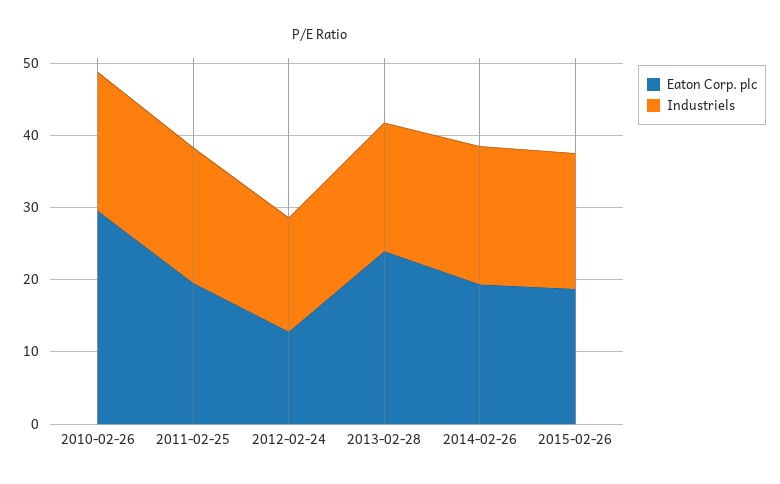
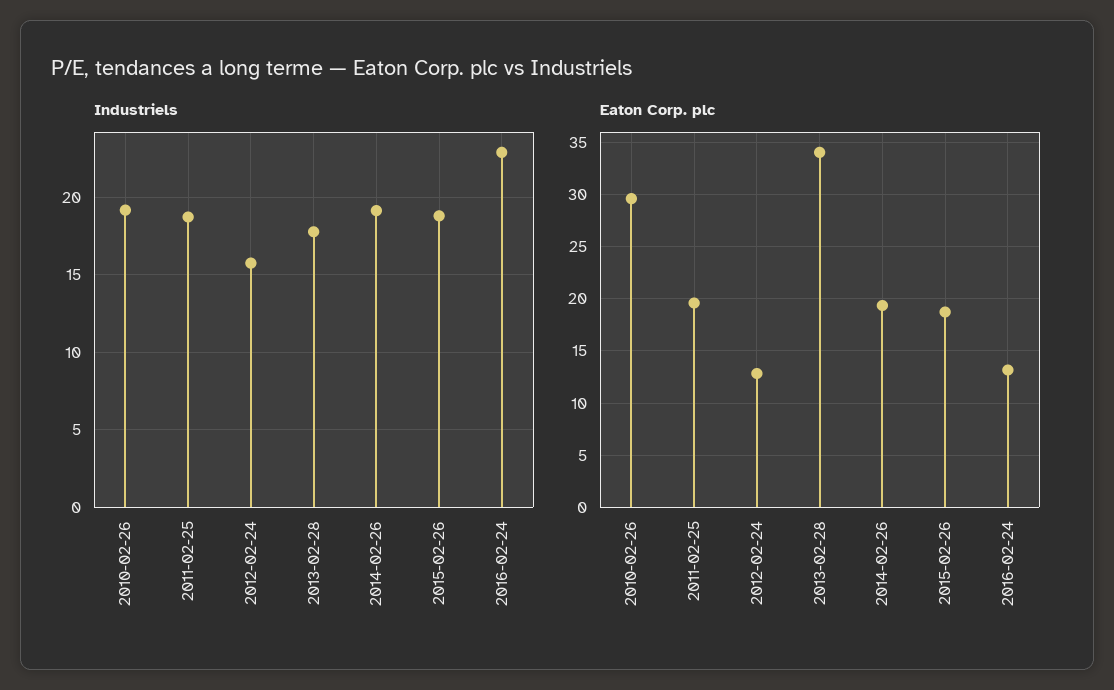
Eaton Corp. plc, 2013-02-28: 24 -> 34
Industriels, 2016-02-24: none -> 23
Eaton Corp. plc, 2016-02-24: none -> 13

